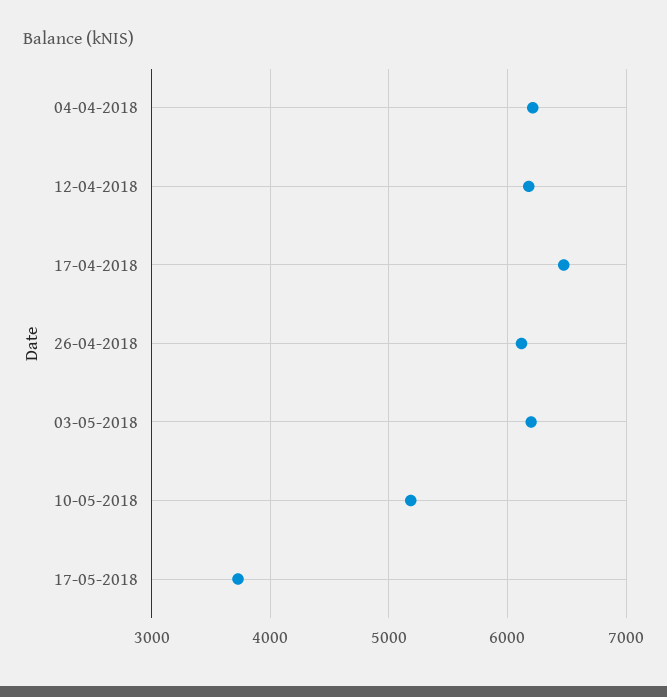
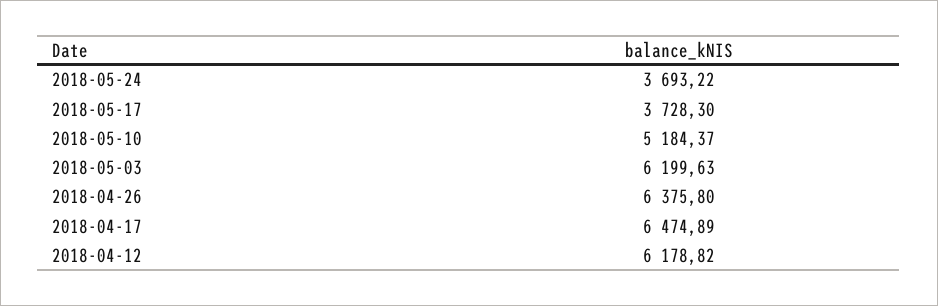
04-04-2018: 6200 -> none
26-04-2018: 6100 -> 6375.8
2018-05-24: none -> 3693.22

